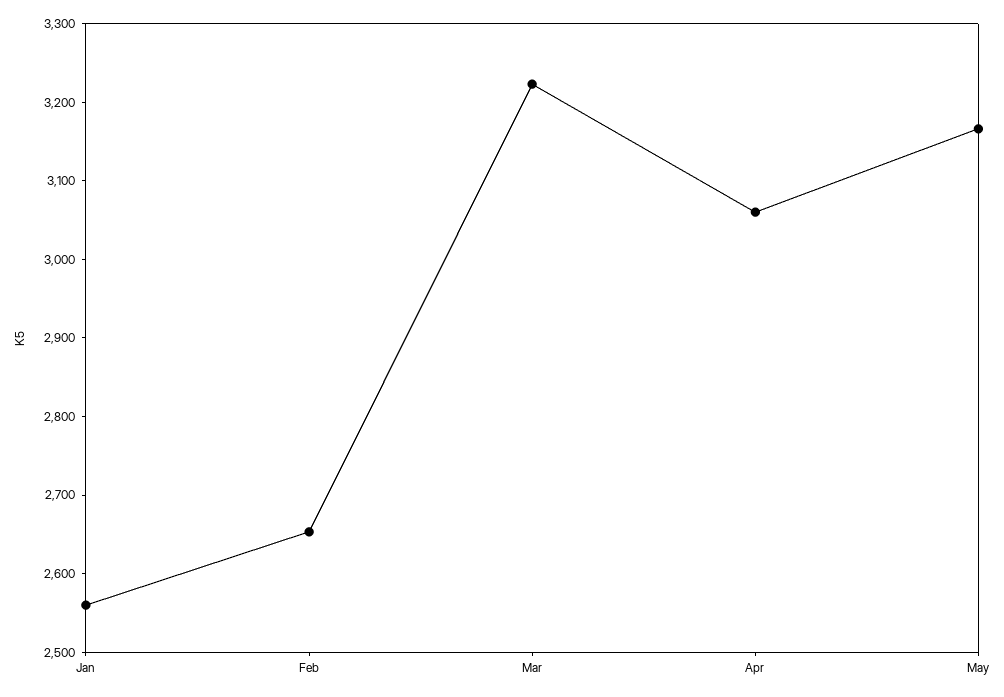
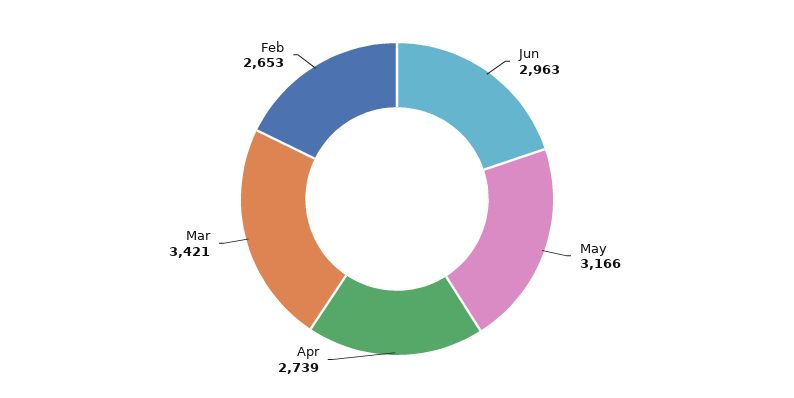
Jan: 2560 -> none
Mar: 3220 -> 3421
Apr: 3060 -> 2739
Jun: none -> 2963

